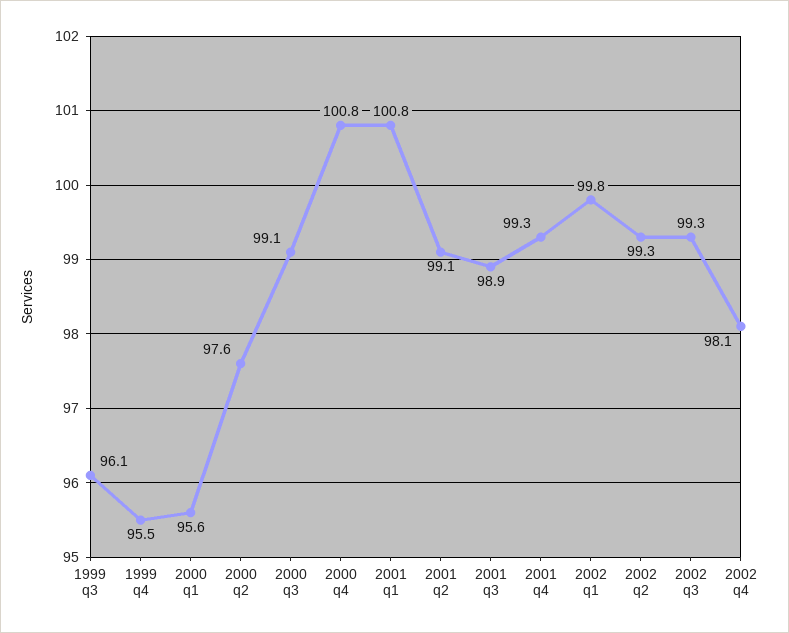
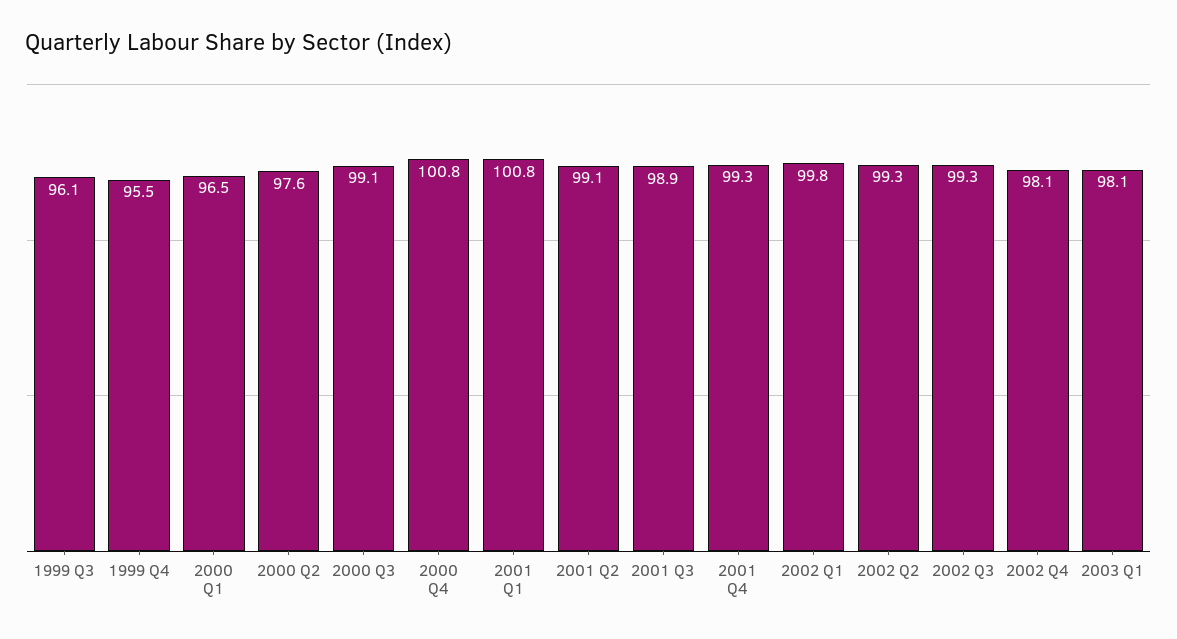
2000 q1: 95.6 -> 96.5
2003 Q1: none -> 98.1

